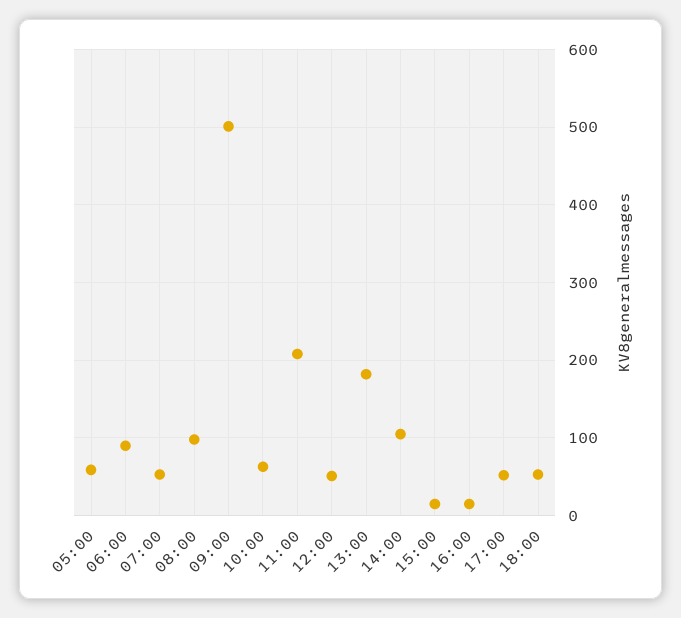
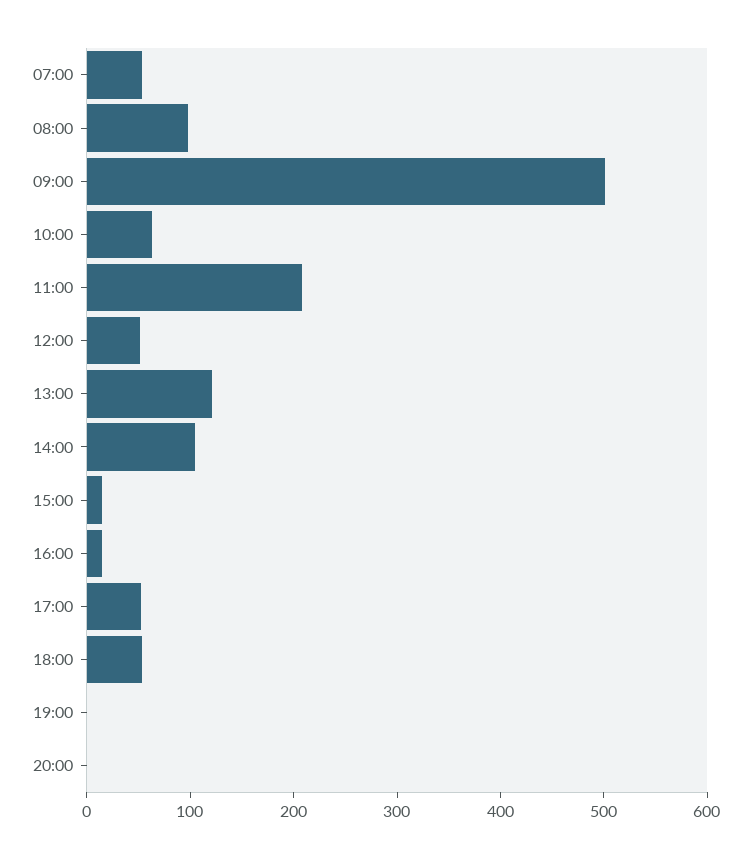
05:00: 60 -> none
06:00: 90 -> none
13:00: 180 -> 120
19:00: none -> 0
20:00: none -> 0

